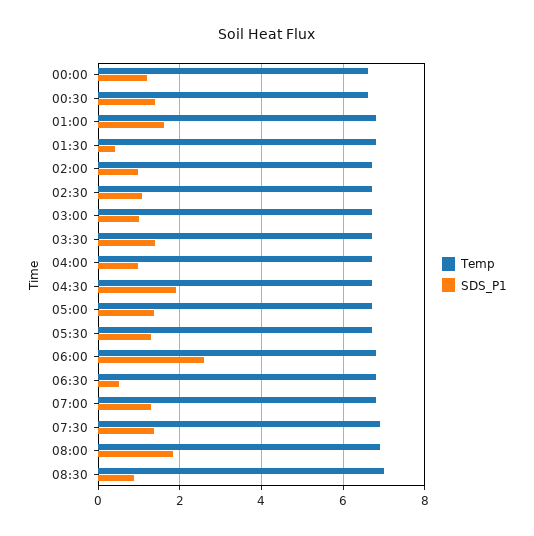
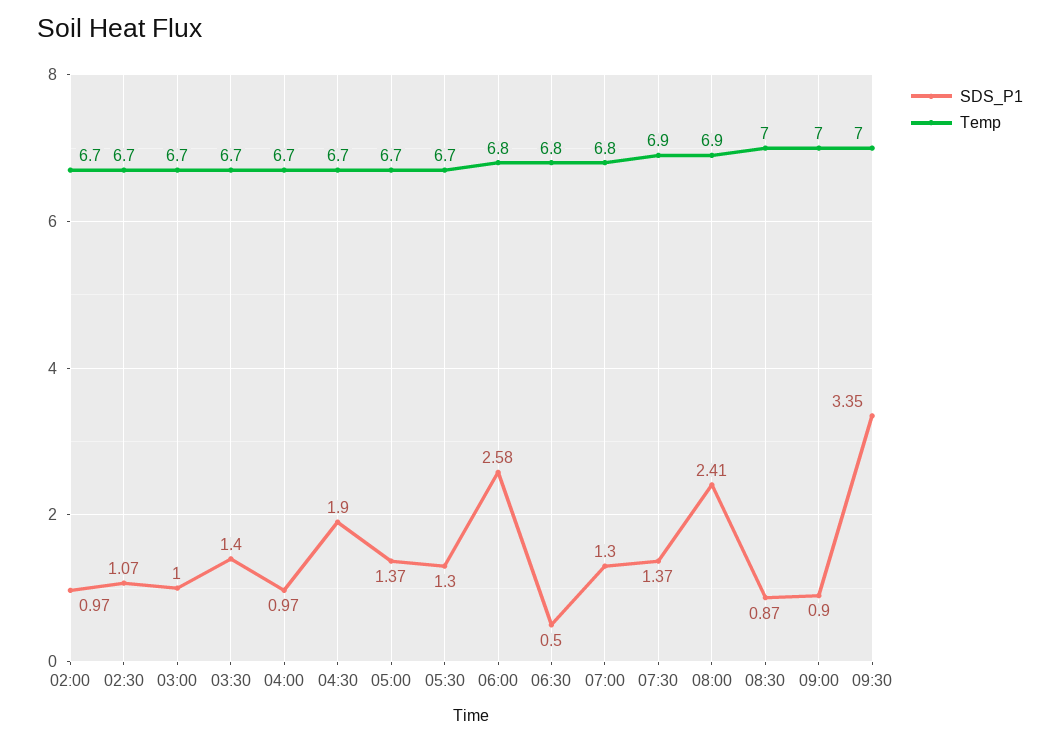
Temp, 00:00: 6.6 -> none
SDS_P1, 00:00: 1.2 -> none
Temp, 00:30: 6.6 -> none
SDS_P1, 00:30: 1.4 -> none
Temp, 01:00: 6.8 -> none
SDS_P1, 01:00: 1.6 -> none
Temp, 01:30: 6.8 -> none
SDS_P1, 01:30: 0.4 -> none
SDS_P1, 08:00: 1.8 -> 2.41
SDS_P1, 09:00: none -> 0.9
Temp, 09:00: none -> 7
SDS_P1, 09:30: none -> 3.35
Temp, 09:30: none -> 7

